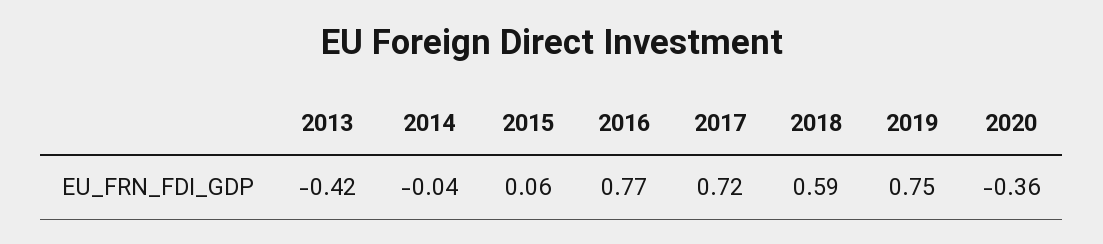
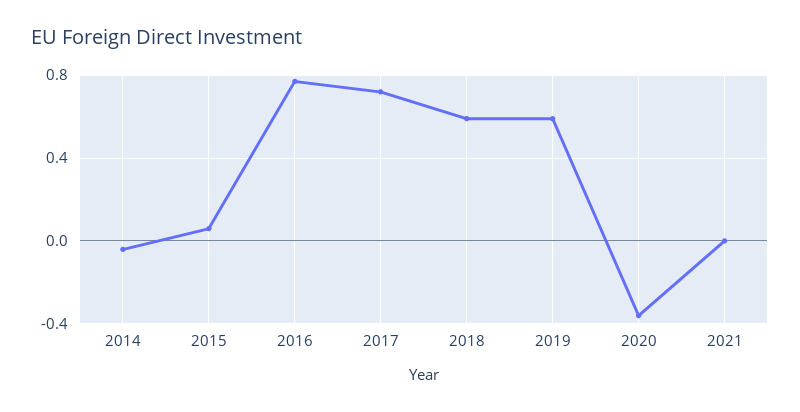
2013: -0.42 -> none
2019: 0.75 -> 0.6
2021: none -> 0

